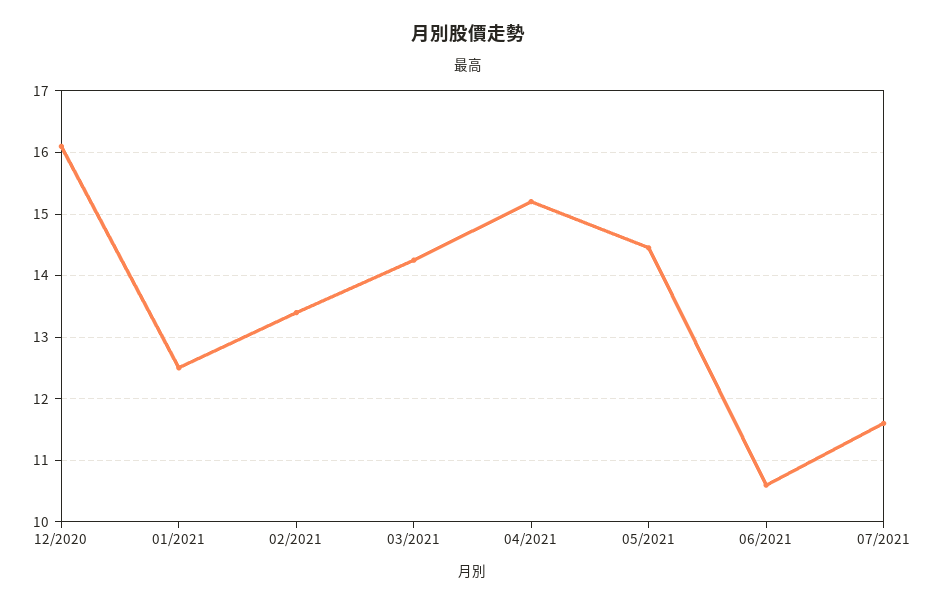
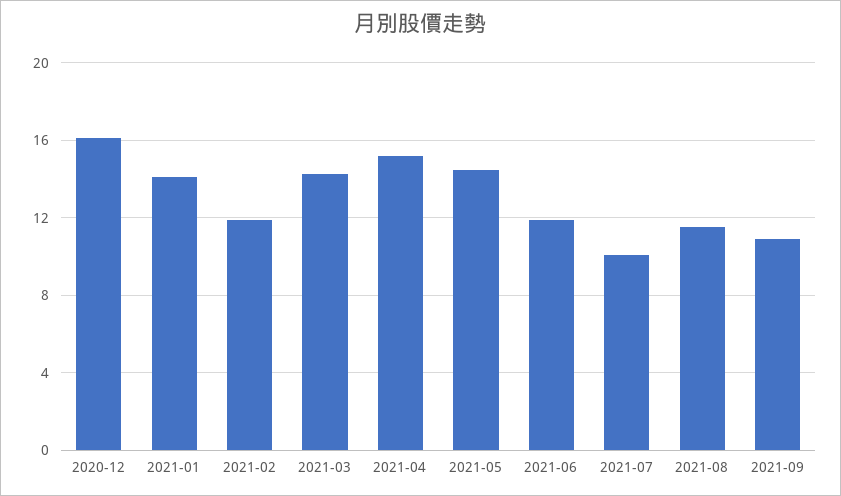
01/2021: 12.5 -> 14
02/2021: 13.4 -> 12
06/2021: 10.6 -> 12
07/2021: 11.6 -> 10
2021-08: none -> 11.5
2021-09: none -> 11

